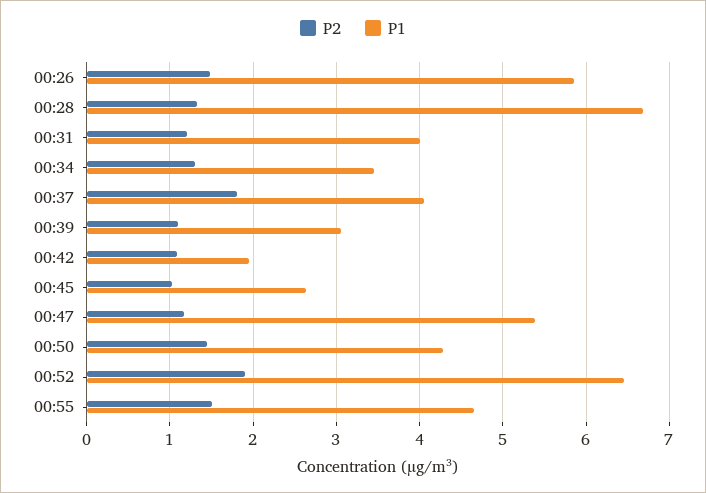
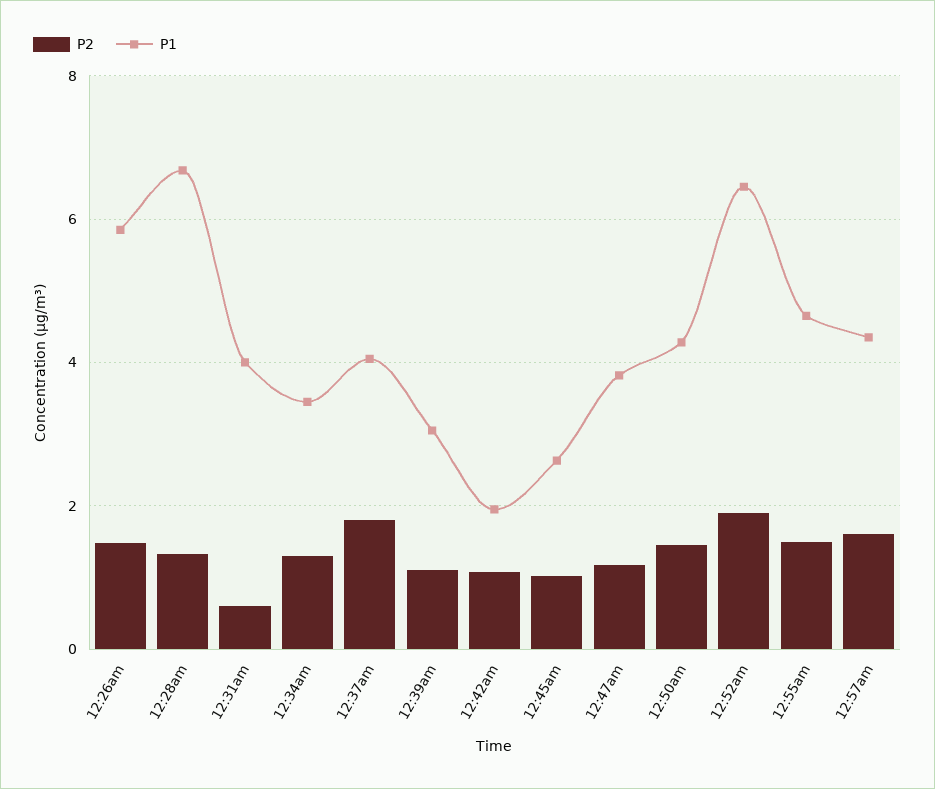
P2, 00:31: 1.2 -> 0.6
P1, 00:47: 5.4 -> 3.8
P2, 12:57am: none -> 1.6
P1, 12:57am: none -> 4.4

